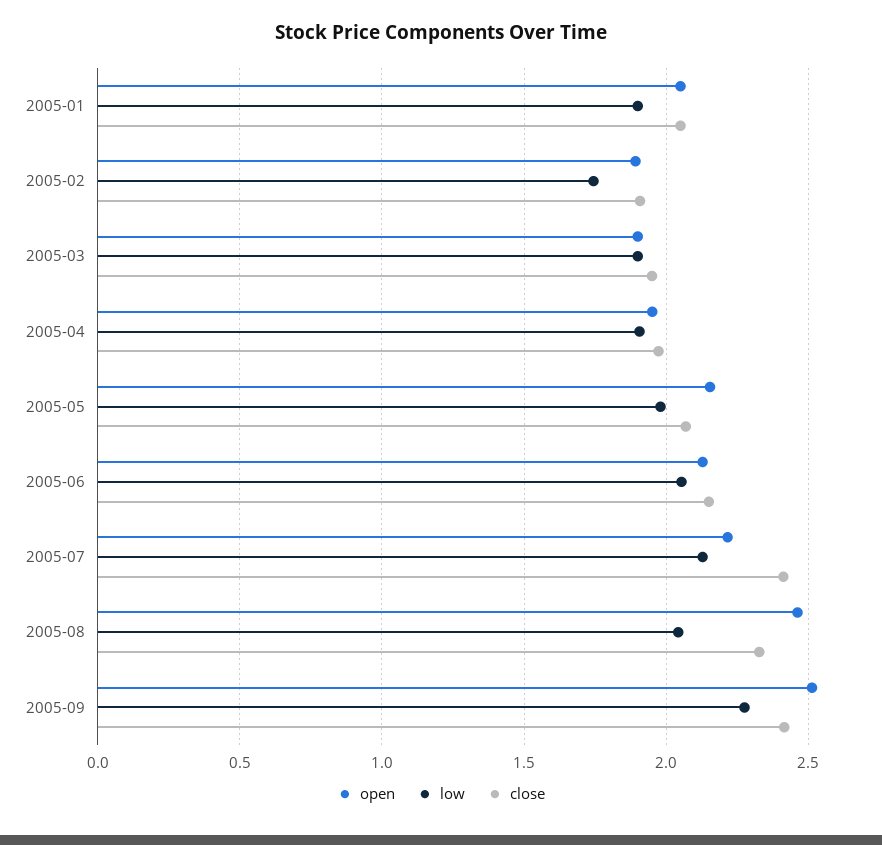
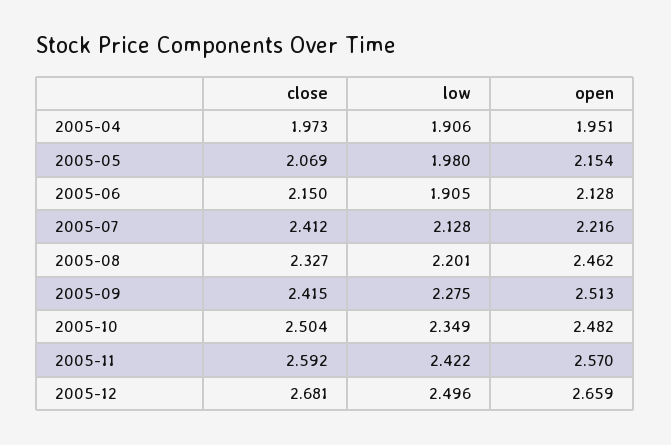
open, 2005-01: 2.05 -> none
low, 2005-01: 1.9 -> none
close, 2005-01: 2.05 -> none
open, 2005-02: 1.9 -> none
low, 2005-02: 1.75 -> none
close, 2005-02: 1.9 -> none
open, 2005-03: 1.9 -> none
low, 2005-03: 1.9 -> none
close, 2005-03: 1.95 -> none
low, 2005-06: 2.05 -> 1.905
low, 2005-08: 2.05 -> 2.201
close, 2005-10: none -> 2.504
low, 2005-10: none -> 2.349
open, 2005-10: none -> 2.482
close, 2005-11: none -> 2.592
low, 2005-11: none -> 2.422
open, 2005-11: none -> 2.57
close, 2005-12: none -> 2.681
low, 2005-12: none -> 2.496
open, 2005-12: none -> 2.659

